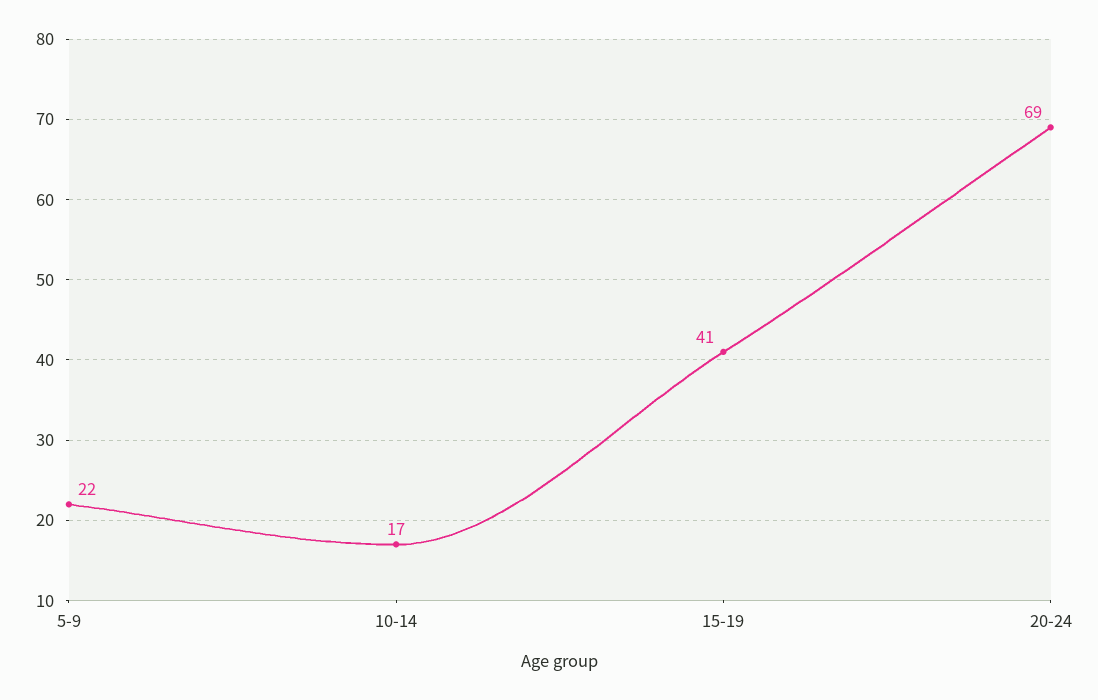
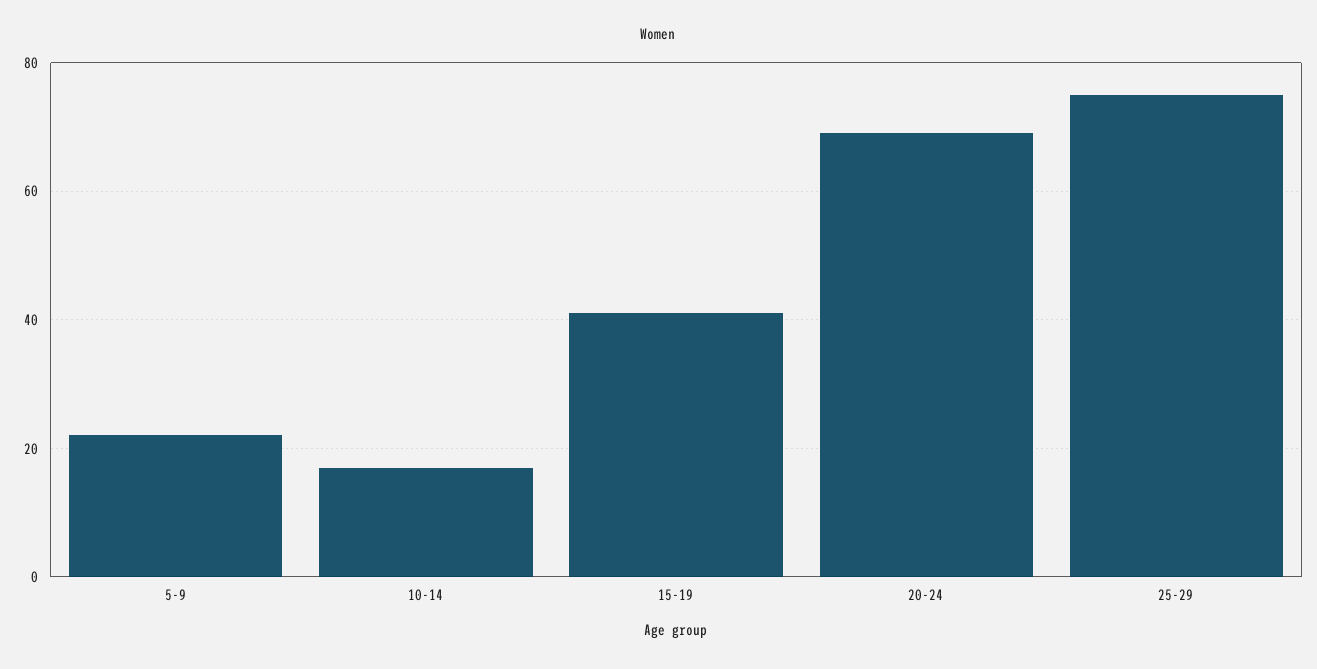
25-29: none -> 75

